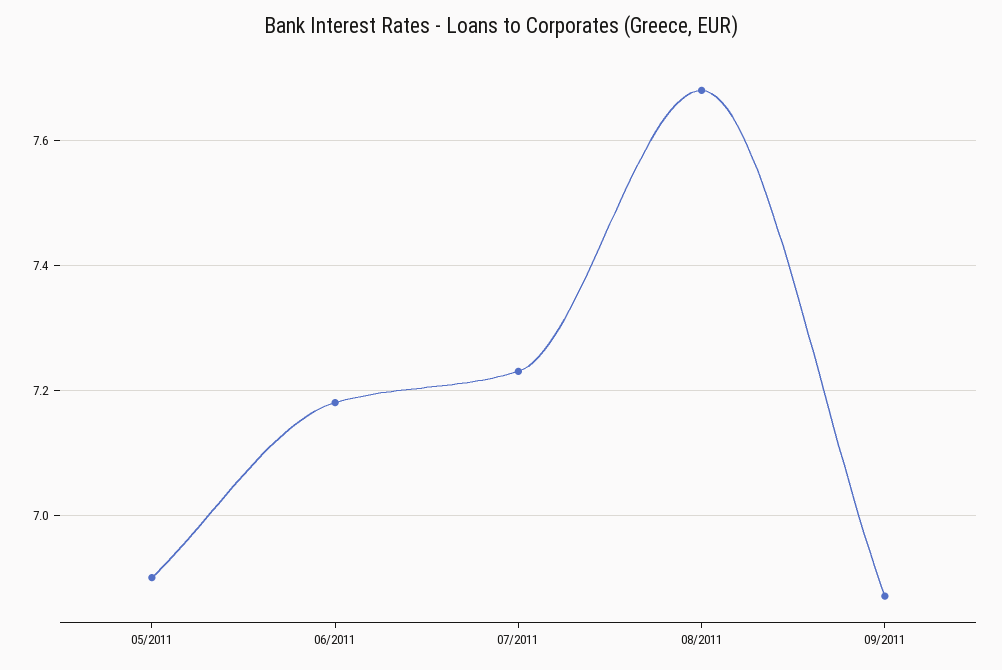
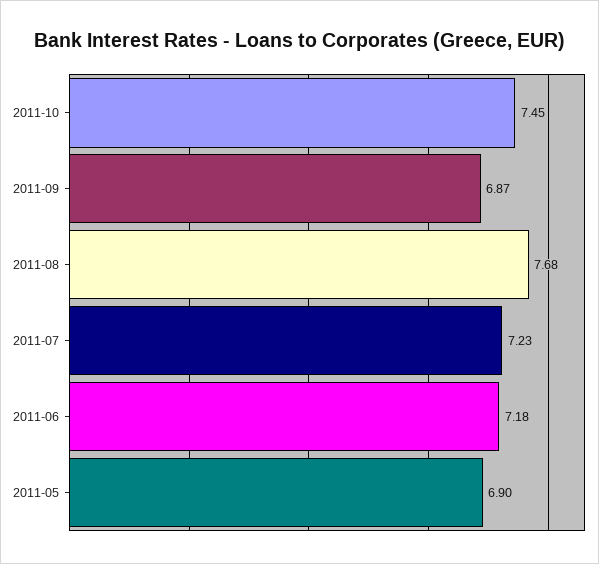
2011-10: none -> 7.45

